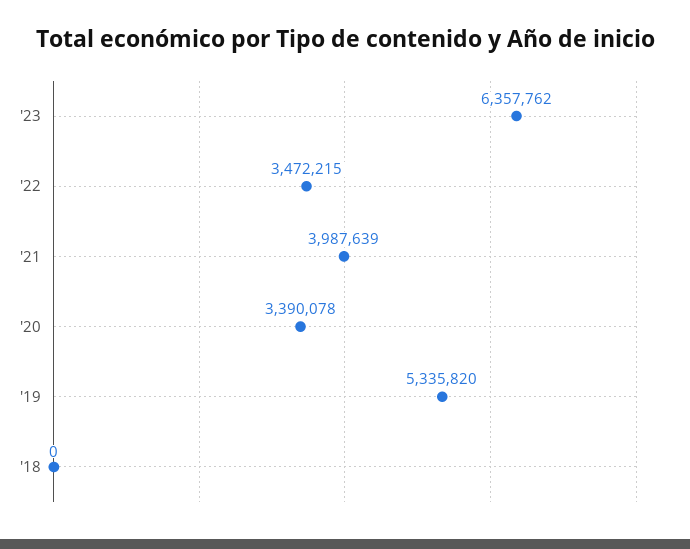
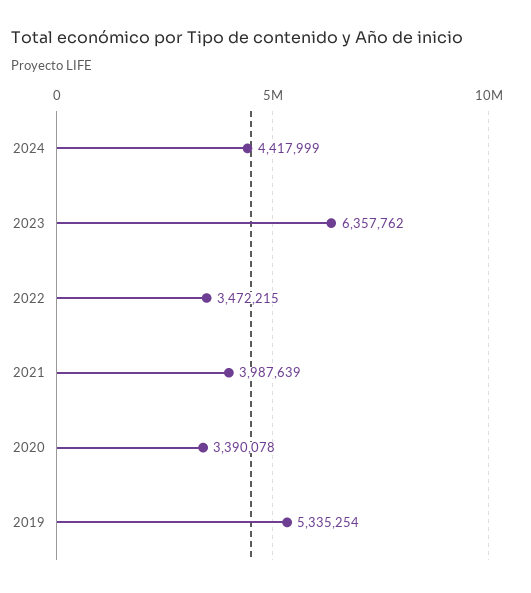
'19: 5335820 -> 5335254
'18: 0 -> none
2024: none -> 4417999

